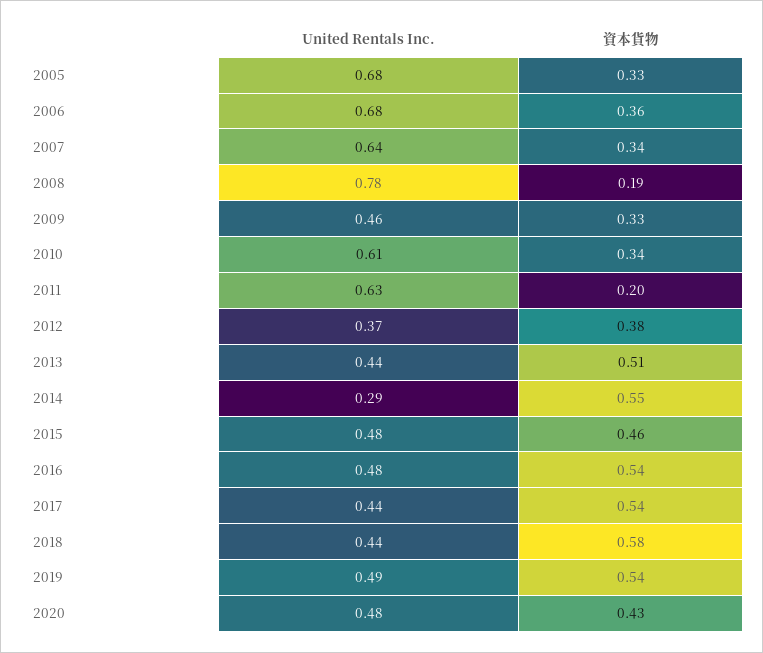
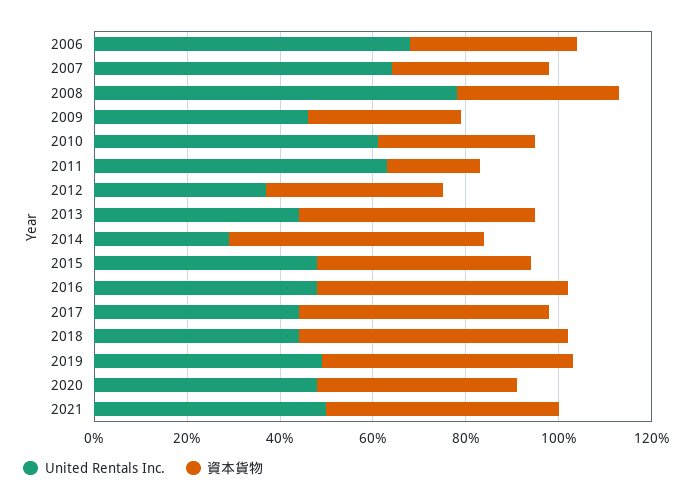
United Rentals Inc., 2005: 0.68 -> none
資本貨物, 2005: 0.33 -> none
資本貨物, 2008: 0.19 -> 0.35
United Rentals Inc., 2021: none -> 0.5
資本貨物, 2021: none -> 0.5

